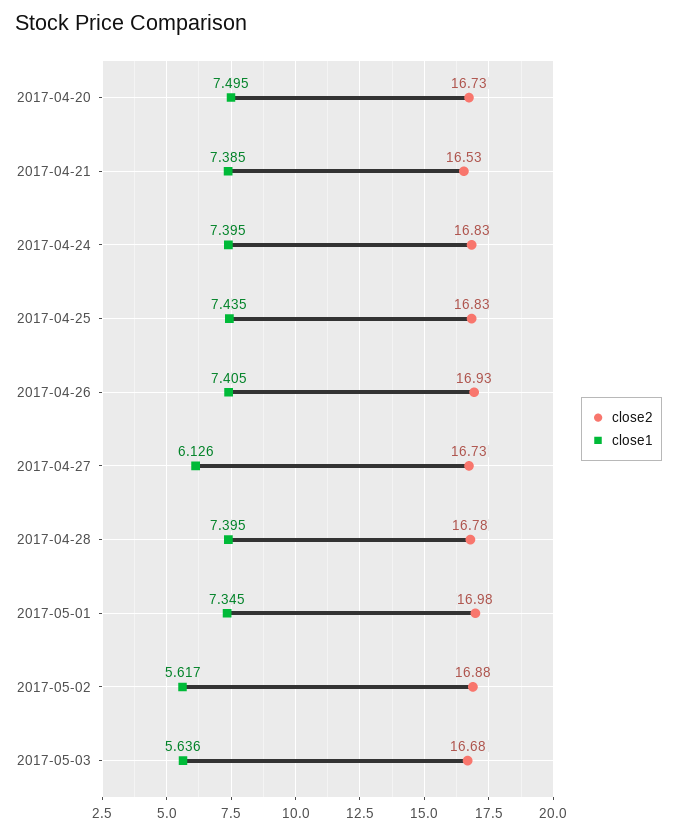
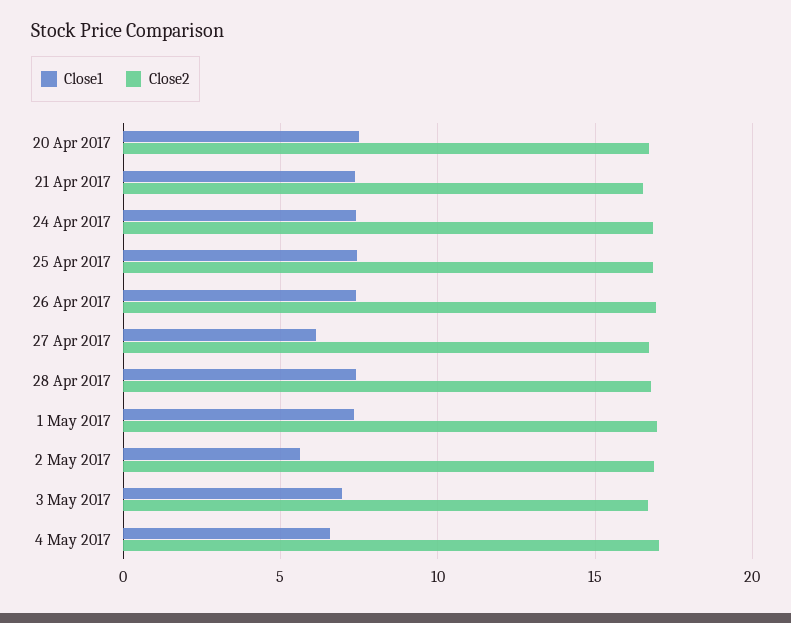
close1, 2017-05-03: 5.636 -> 7
close1, 4 May 2017: none -> 6.5
close2, 4 May 2017: none -> 17

